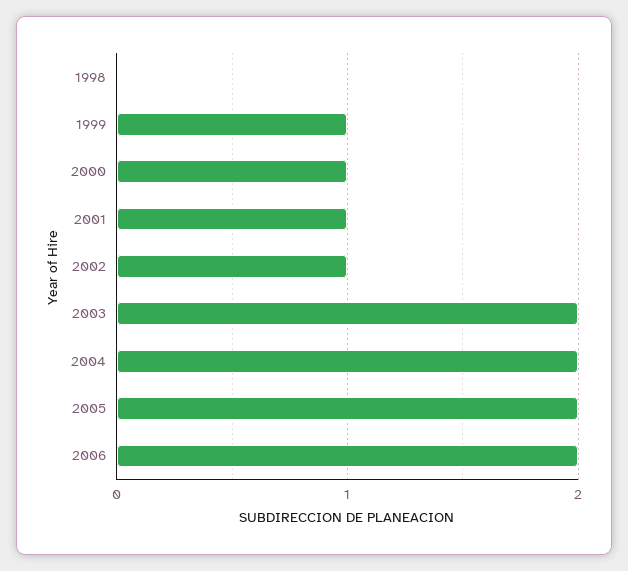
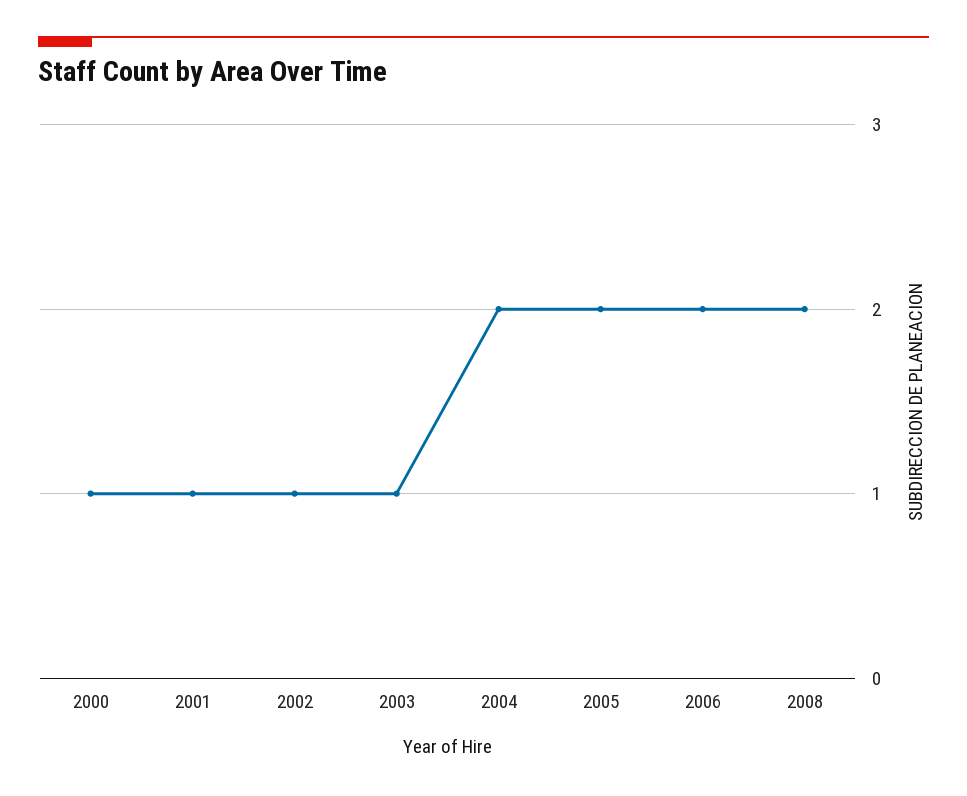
1998: 0 -> none
1999: 1 -> none
2003: 2 -> 1
2008: none -> 2

